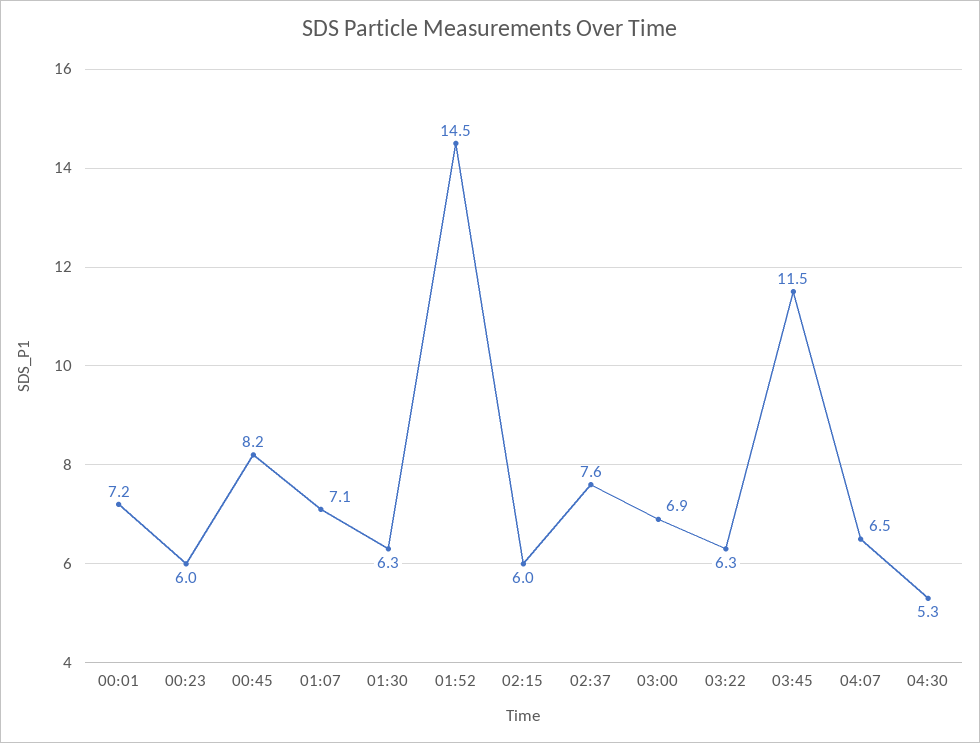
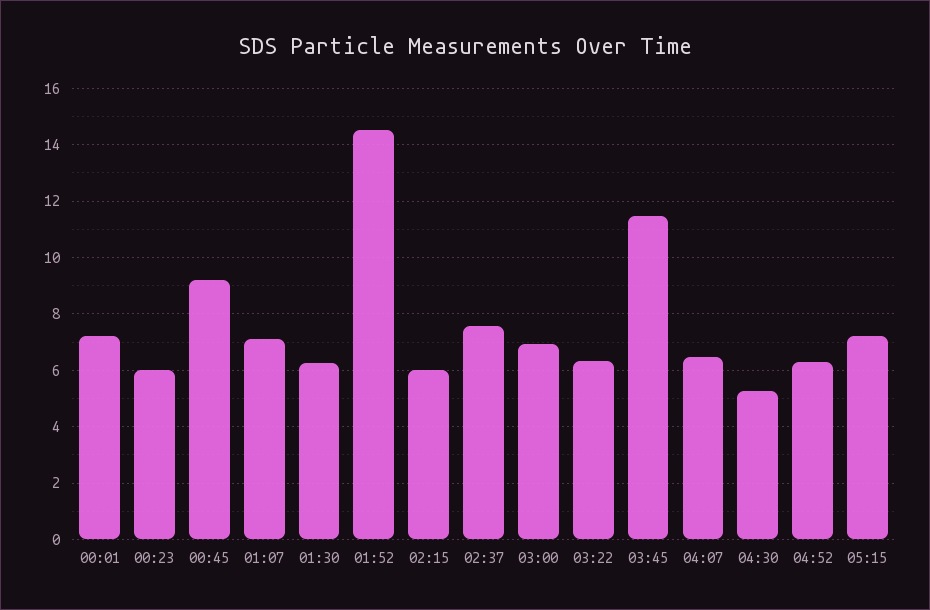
00:45: 8.2 -> 9.25
04:52: none -> 6.25
05:15: none -> 7.25

